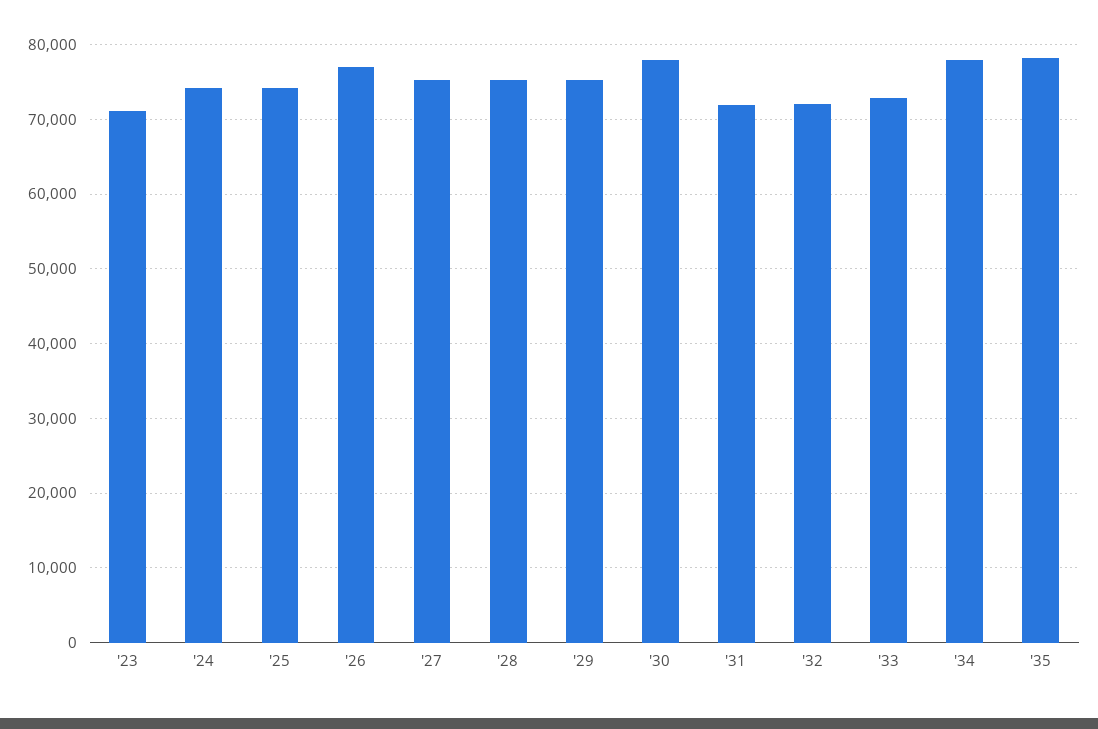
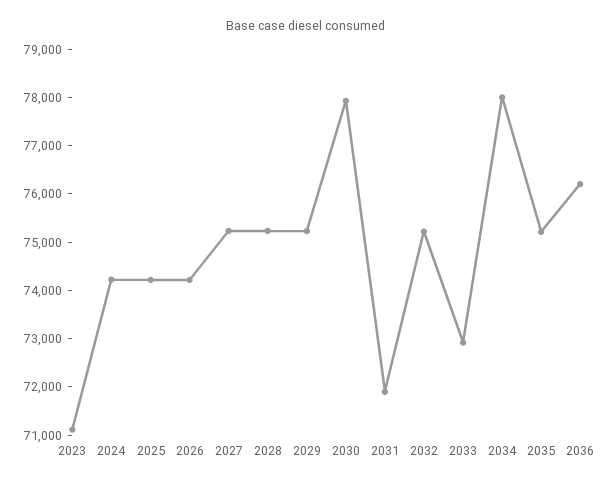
'26: 77000 -> 74200
'32: 72000 -> 75200
'35: 78000 -> 75200
2036: none -> 76200

